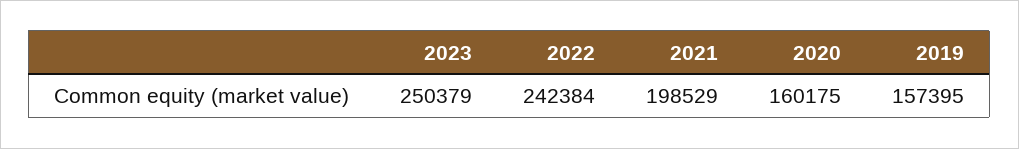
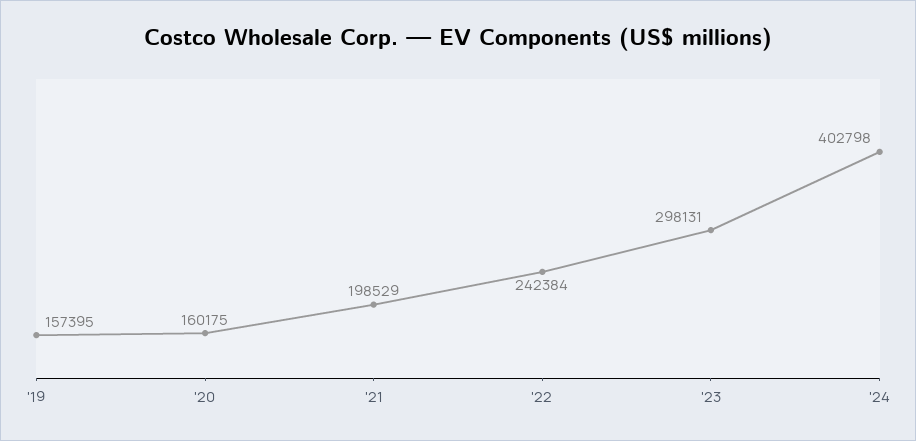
2023: 250379 -> 298131
'24: none -> 402798

